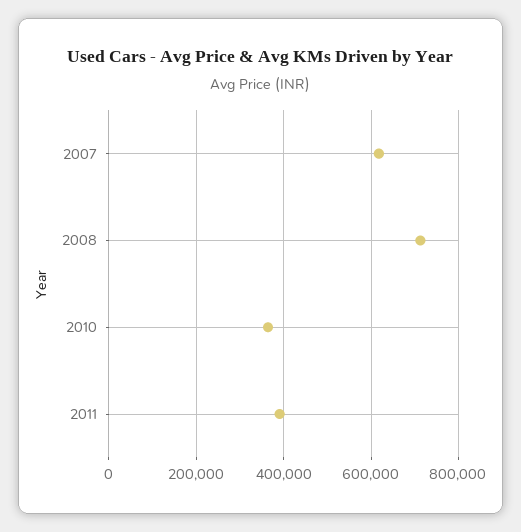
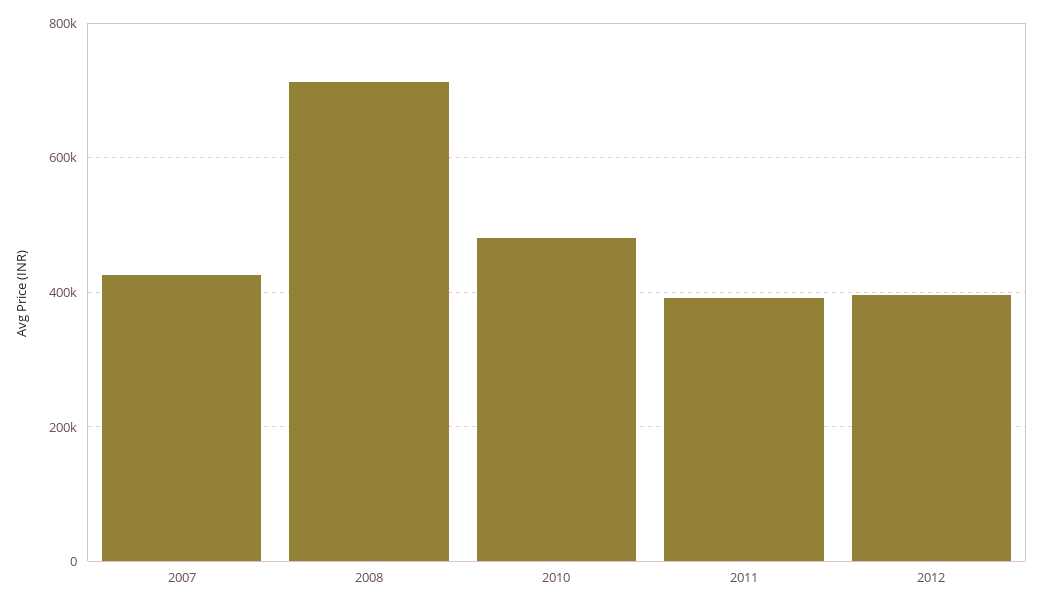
2007: 620000 -> 420000
2010: 360000 -> 480000
2012: none -> 400000

